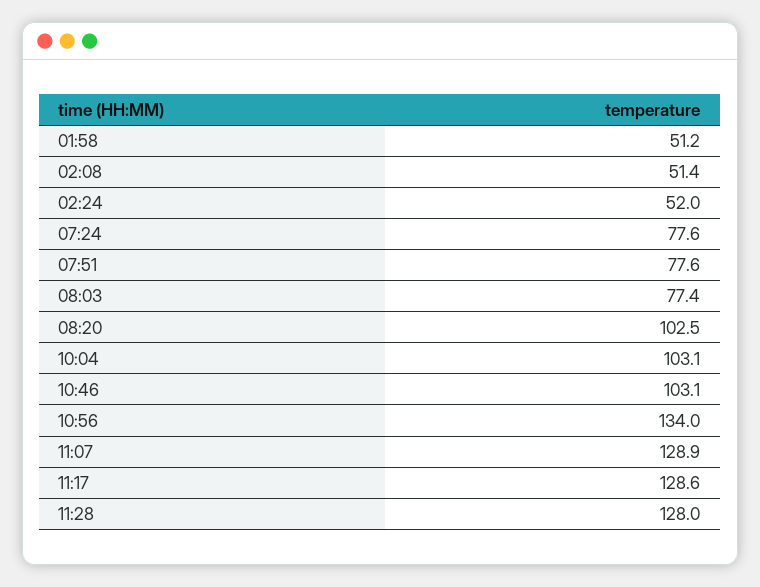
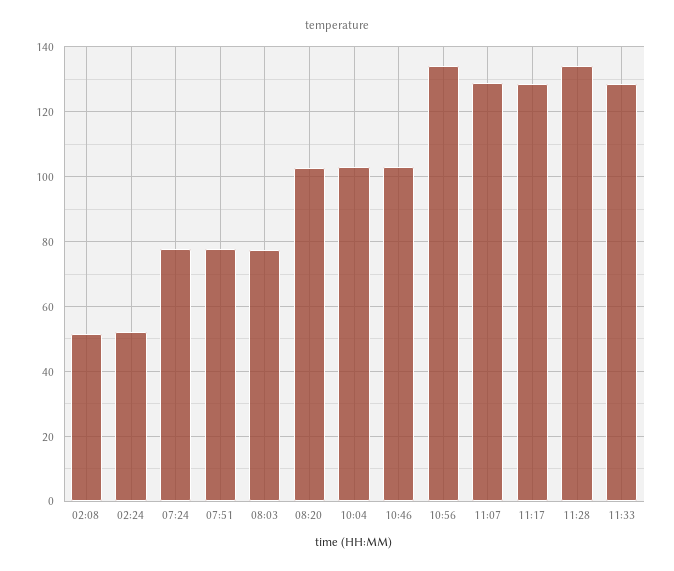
01:58: 51.2 -> none
11:28: 128 -> 134
11:33: none -> 128

